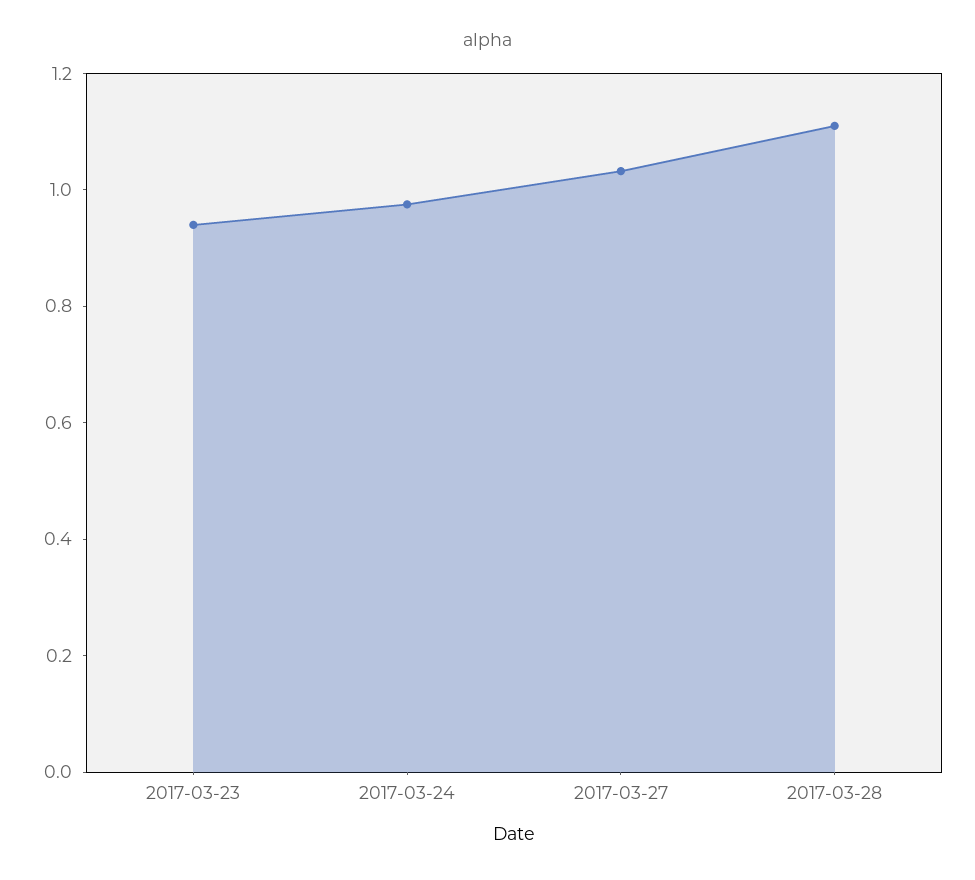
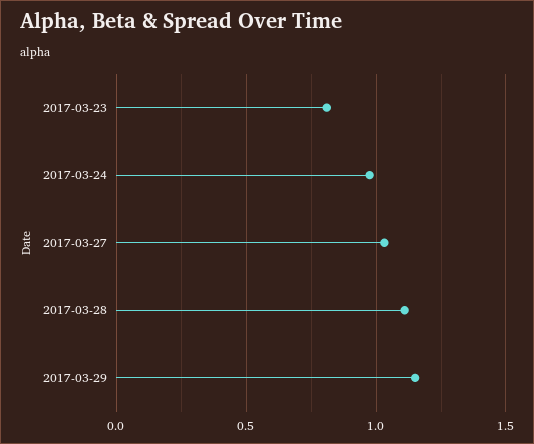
2017-03-23: 0.95 -> 0.8
2017-03-29: none -> 1.15

